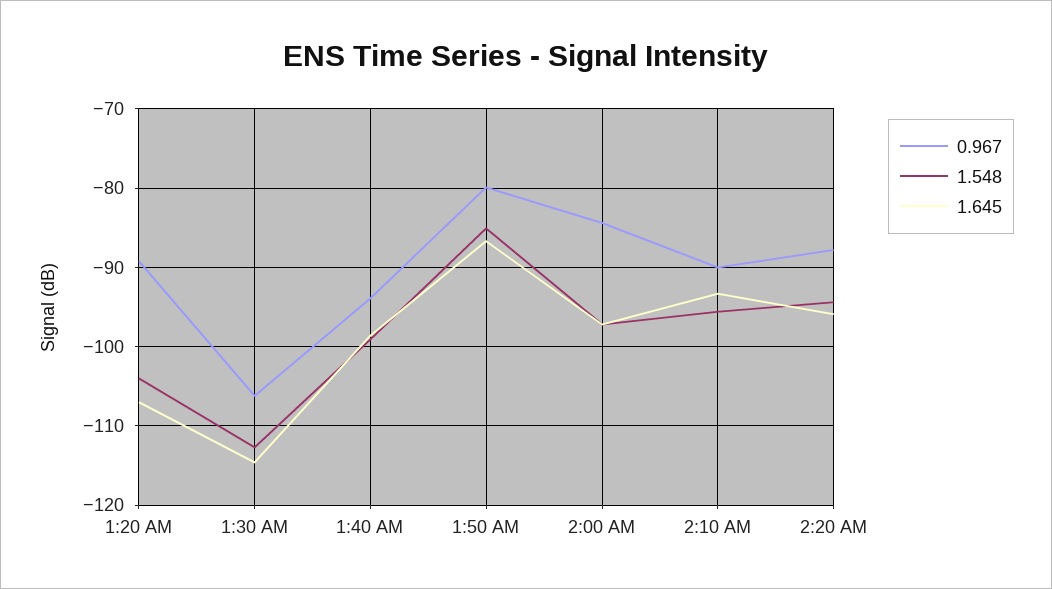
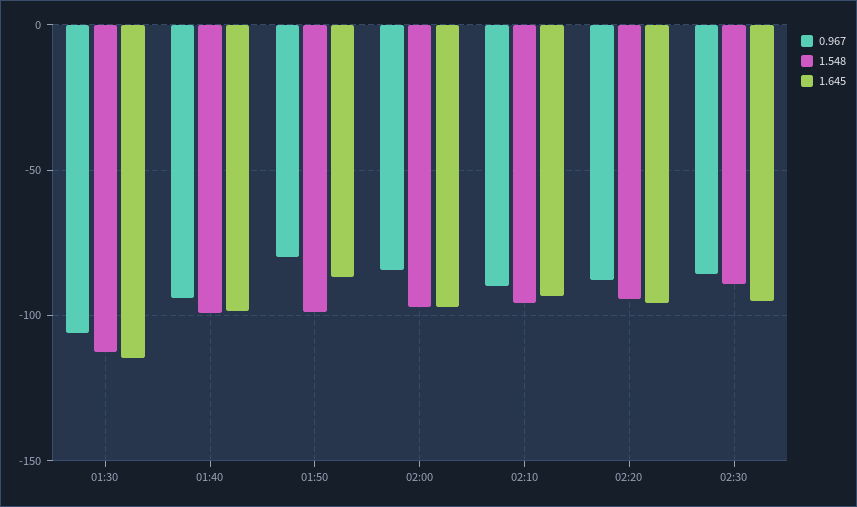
0.967, 1:20 AM: -89 -> none
1.548, 1:20 AM: -104 -> none
1.645, 1:20 AM: -107 -> none
1.548, 1:50 AM: -85 -> -100
0.967, 02:30: none -> -85
1.548, 02:30: none -> -90
1.645, 02:30: none -> -95

